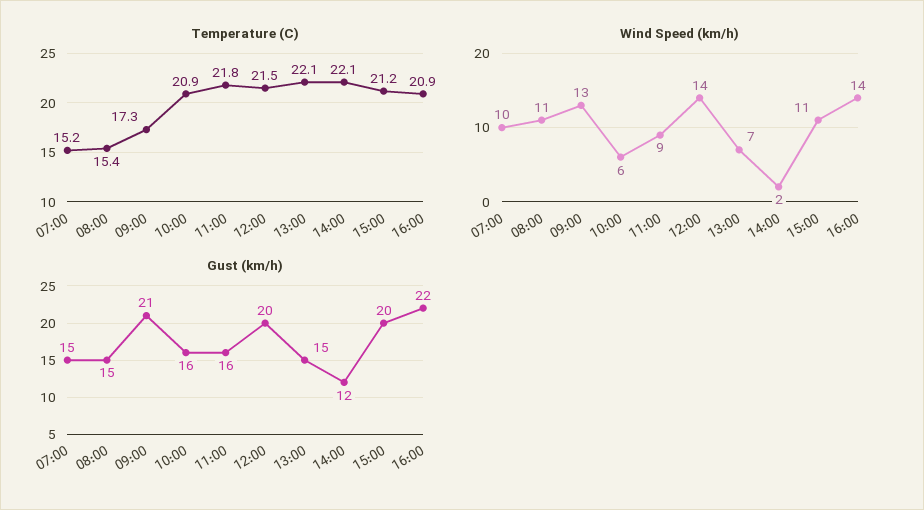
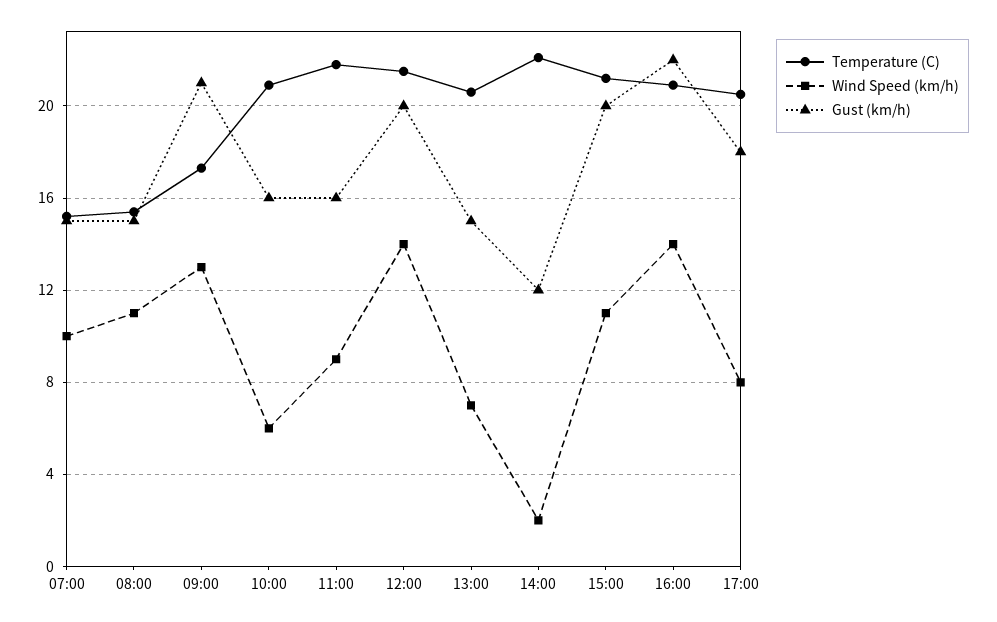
Temperature (C), 13:00: 22.1 -> 20.5
Temperature (C), 17:00: none -> 20.5
Wind Speed (km/h), 17:00: none -> 8
Gust (km/h), 17:00: none -> 18

